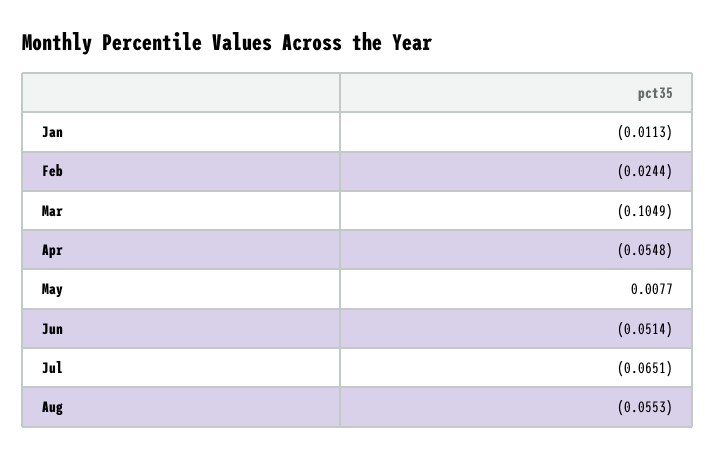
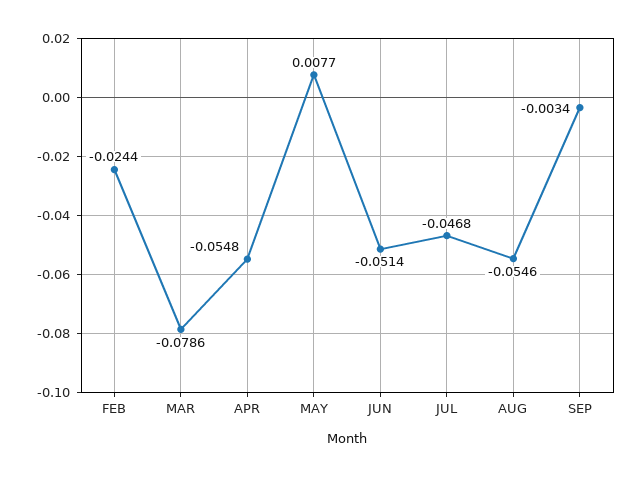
Jan: -0.0113 -> none
Mar: -0.1049 -> -0.0786
Jul: -0.0651 -> -0.0468
Aug: -0.0553 -> -0.0546
SEP: none -> -0.0034

